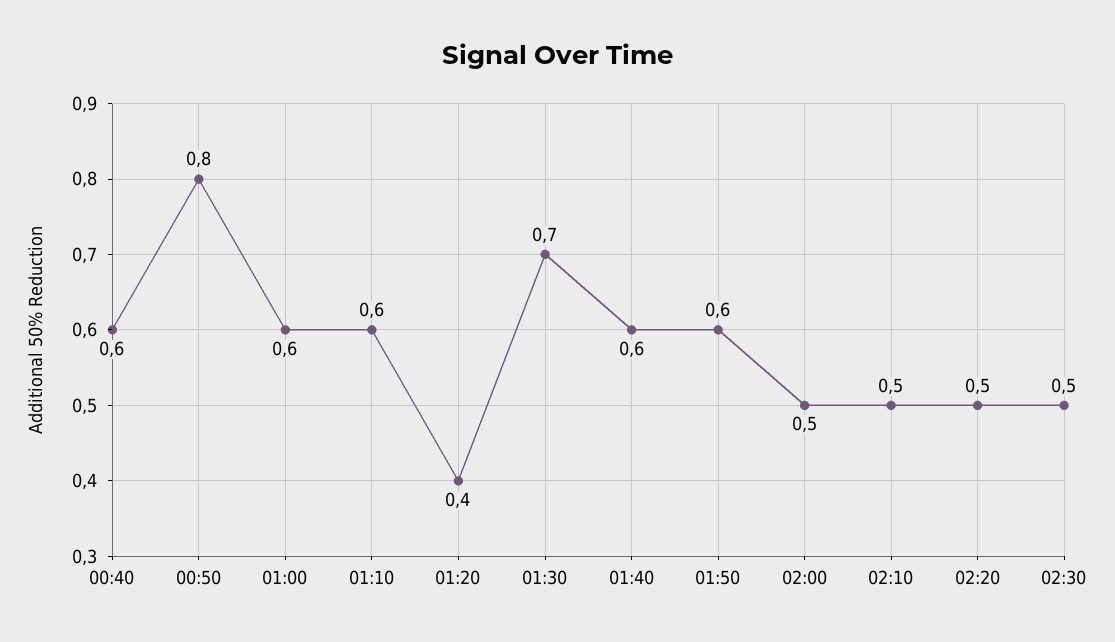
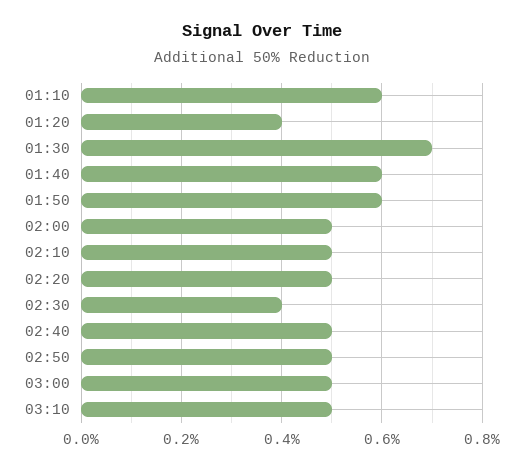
00:40: 0.6 -> none
00:50: 0.8 -> none
01:00: 0.6 -> none
02:30: 0.5 -> 0.4
02:40: none -> 0.5
02:50: none -> 0.5
03:00: none -> 0.5
03:10: none -> 0.5

